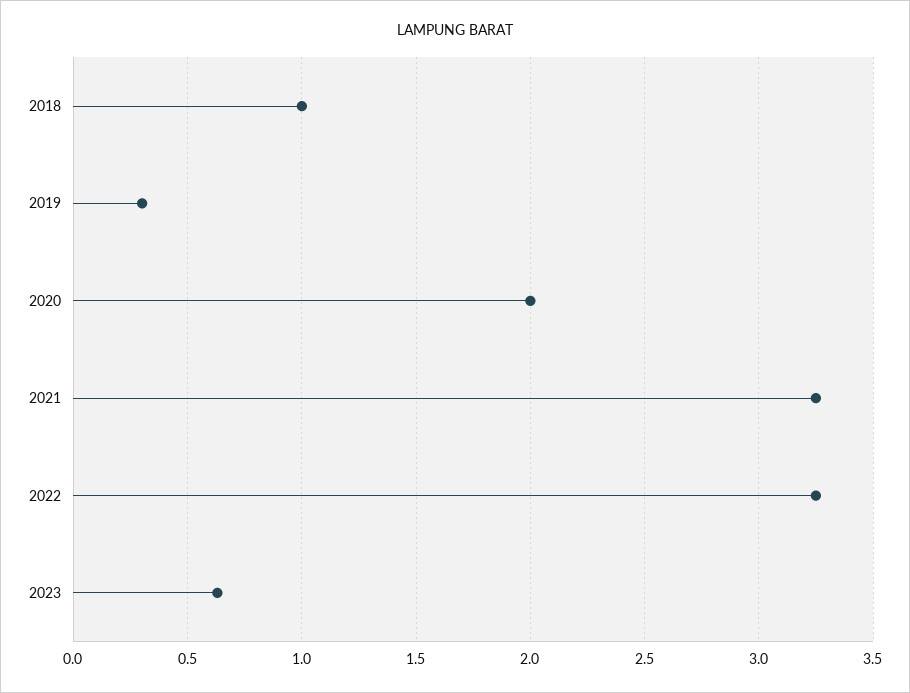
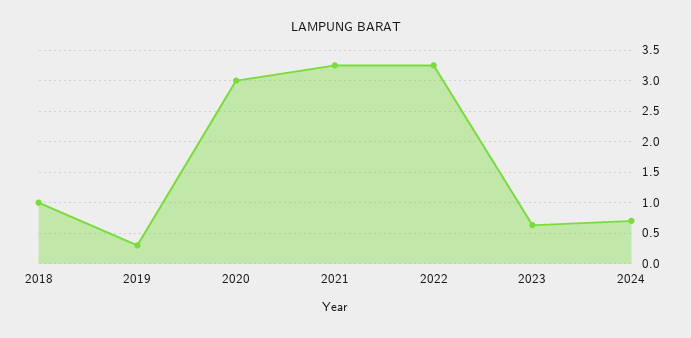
2020: 2 -> 3
2024: none -> 0.7

